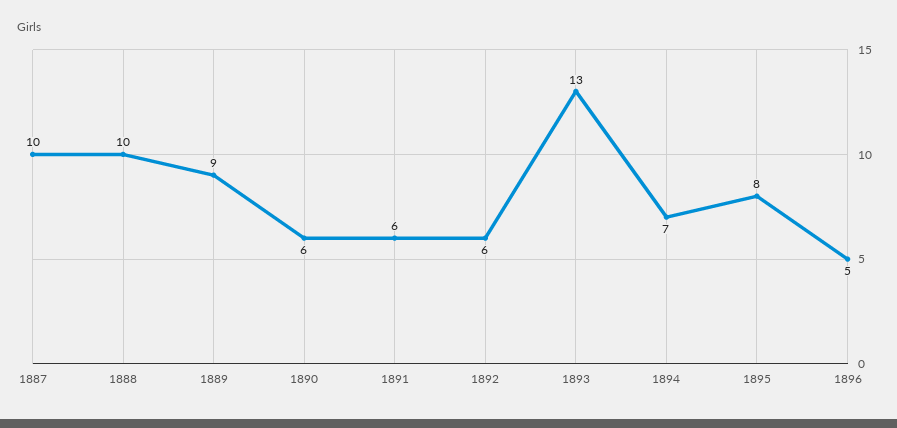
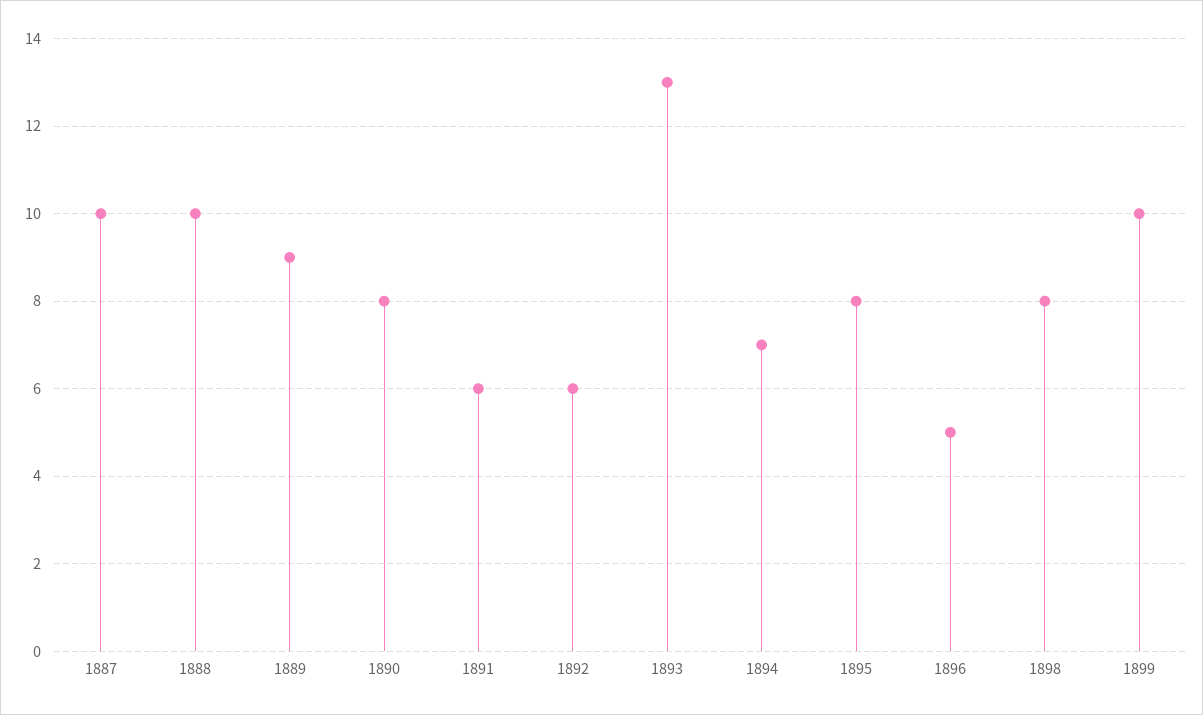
1890: 6 -> 8
1898: none -> 8
1899: none -> 10

